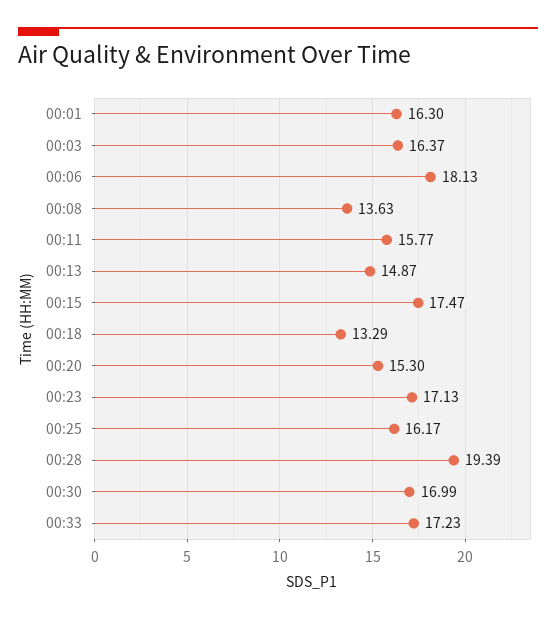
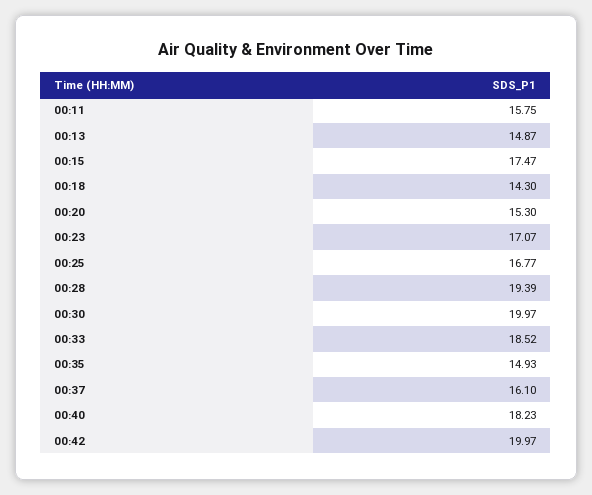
00:01: 16.3 -> none
00:03: 16.37 -> none
00:06: 18.13 -> none
00:08: 13.63 -> none
00:11: 15.77 -> 15.75
00:18: 13.29 -> 14.3
00:23: 17.13 -> 17.07
00:25: 16.17 -> 16.77
00:30: 16.99 -> 19.97
00:33: 17.23 -> 18.52
00:35: none -> 14.93
00:37: none -> 16.1
00:40: none -> 18.23
00:42: none -> 19.97

